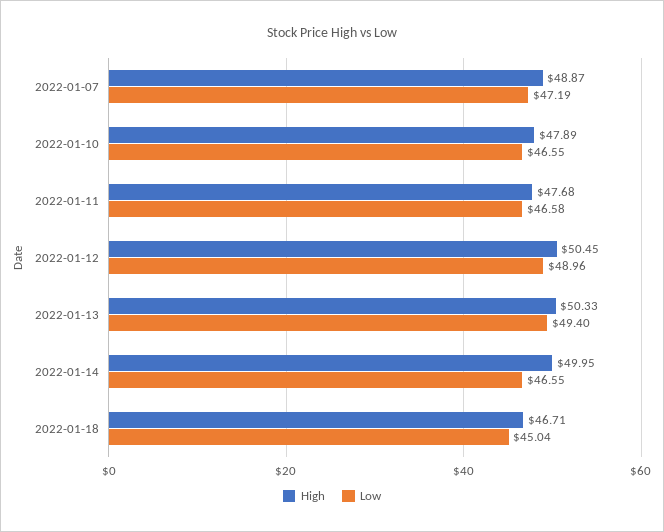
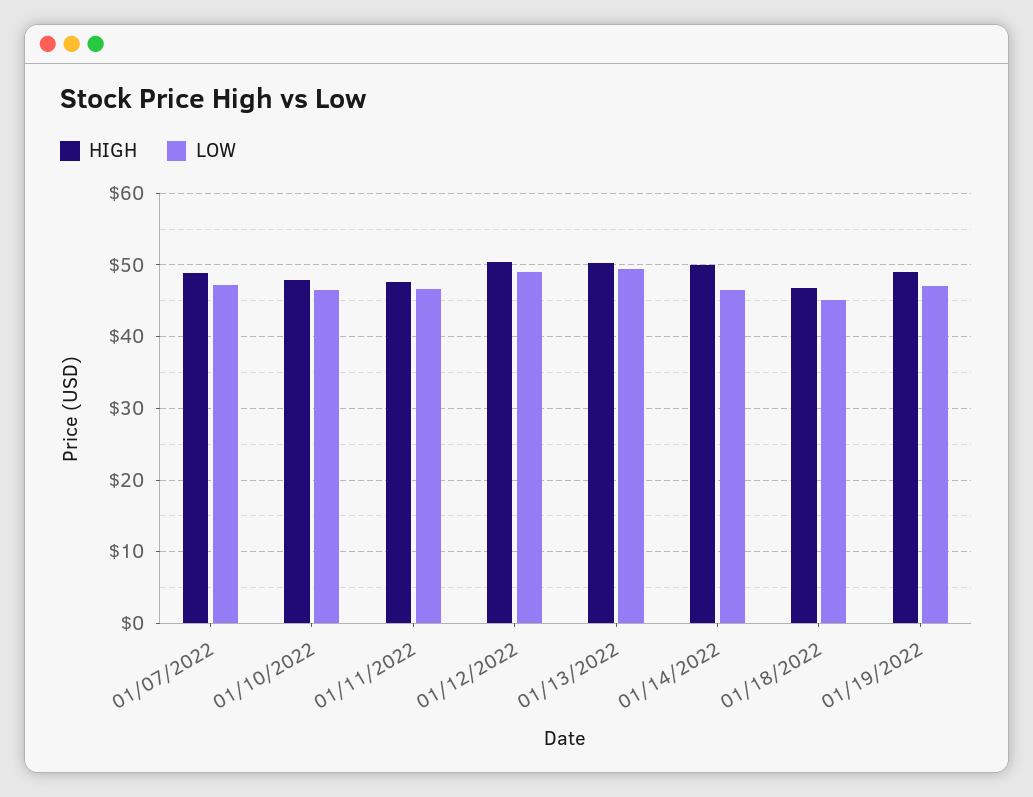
High, 01/19/2022: none -> 49
Low, 01/19/2022: none -> 47

